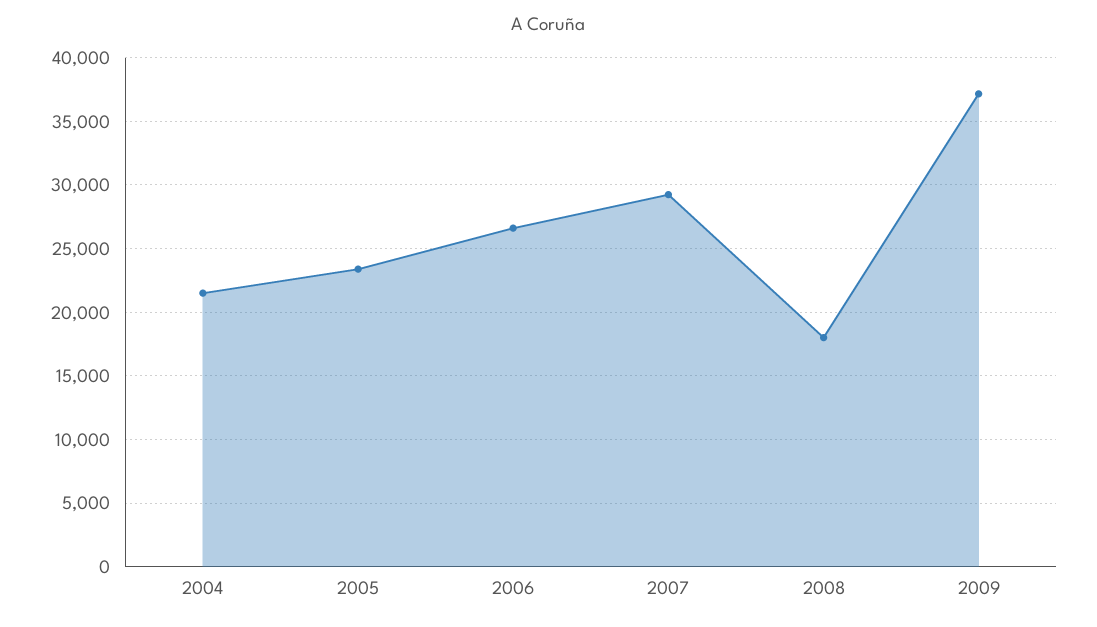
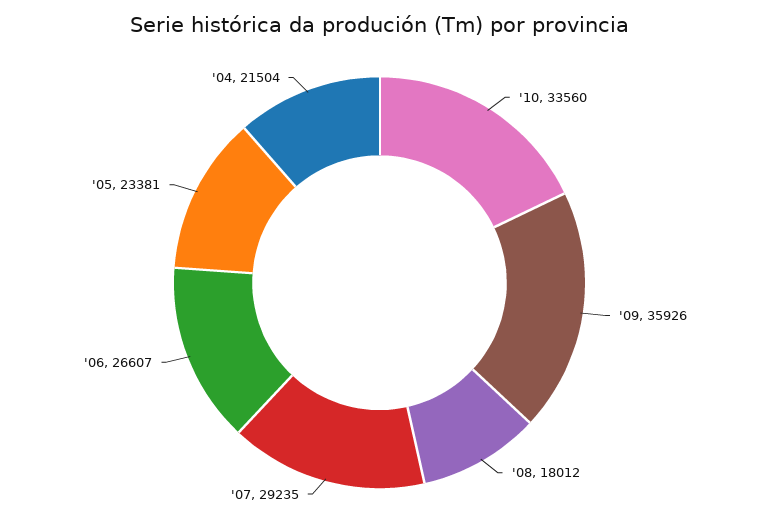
2009: 37000 -> 35926
'10: none -> 33560

